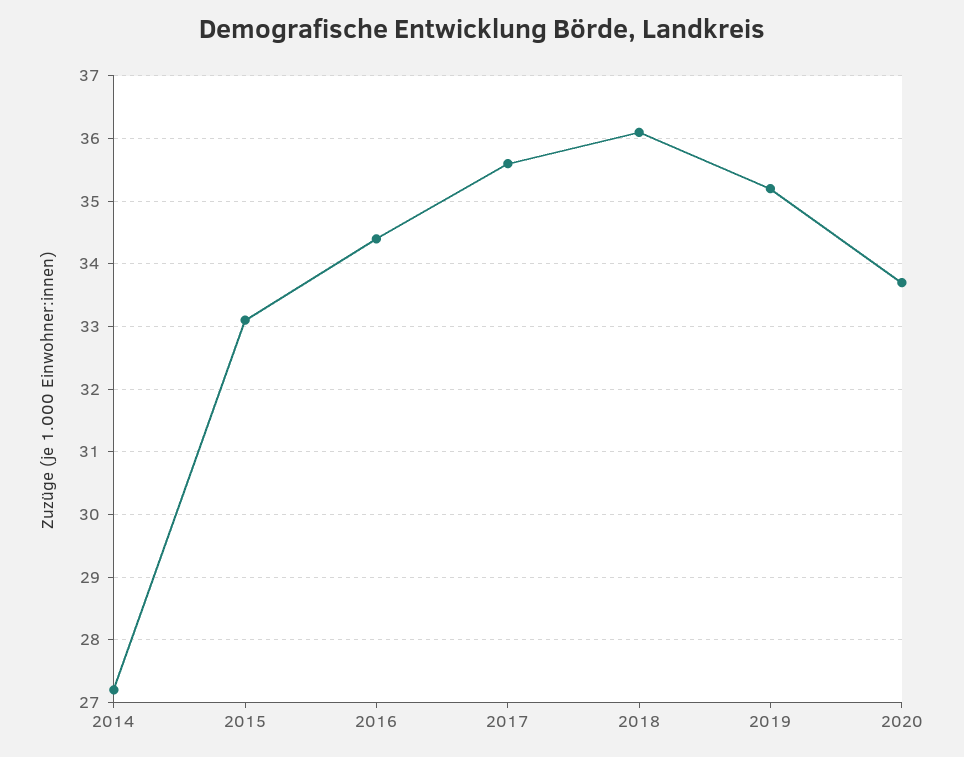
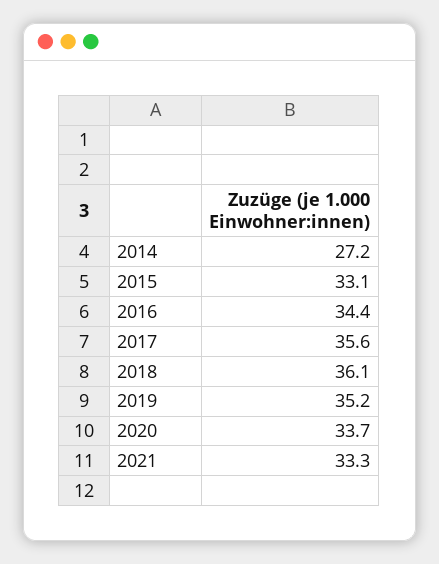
2021: none -> 33.3

